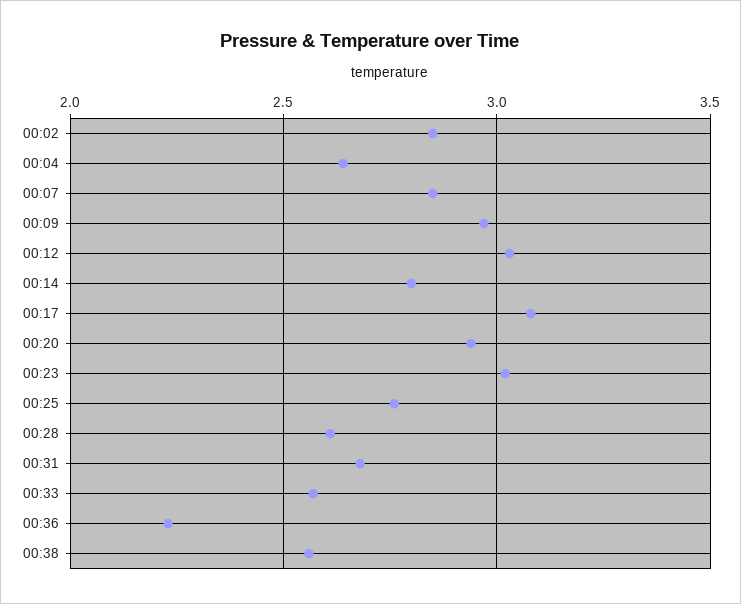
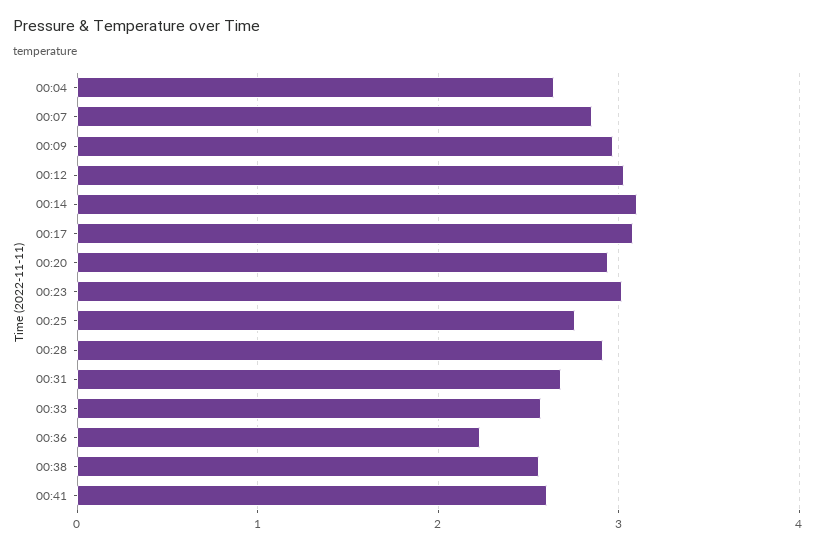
00:02: 2.85 -> none
00:14: 2.8 -> 3.1
00:28: 2.6 -> 2.9
00:41: none -> 2.6

